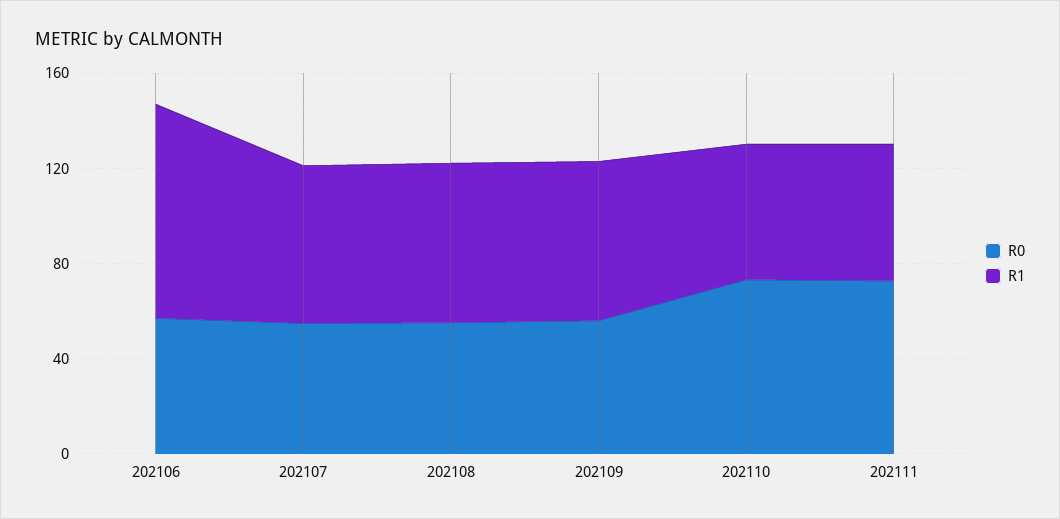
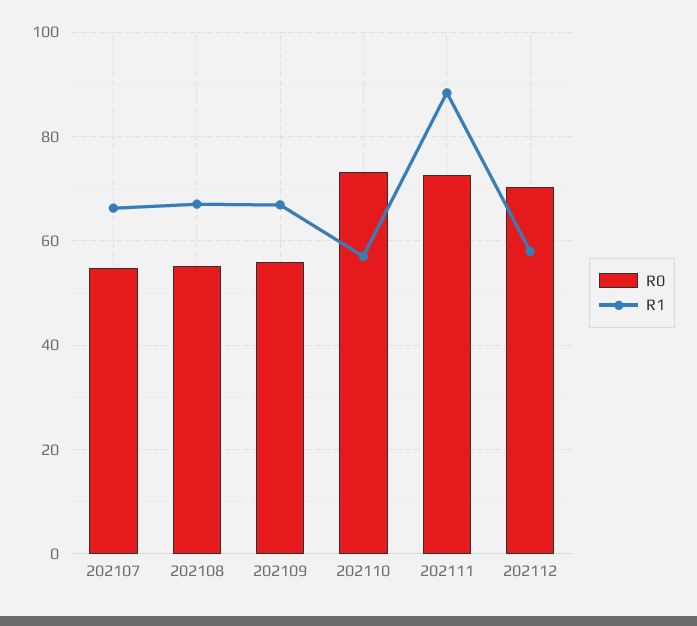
R0, 202106: 60 -> none
R1, 202106: 90 -> none
R1, 202111: 60 -> 88
R0, 202112: none -> 70
R1, 202112: none -> 58

